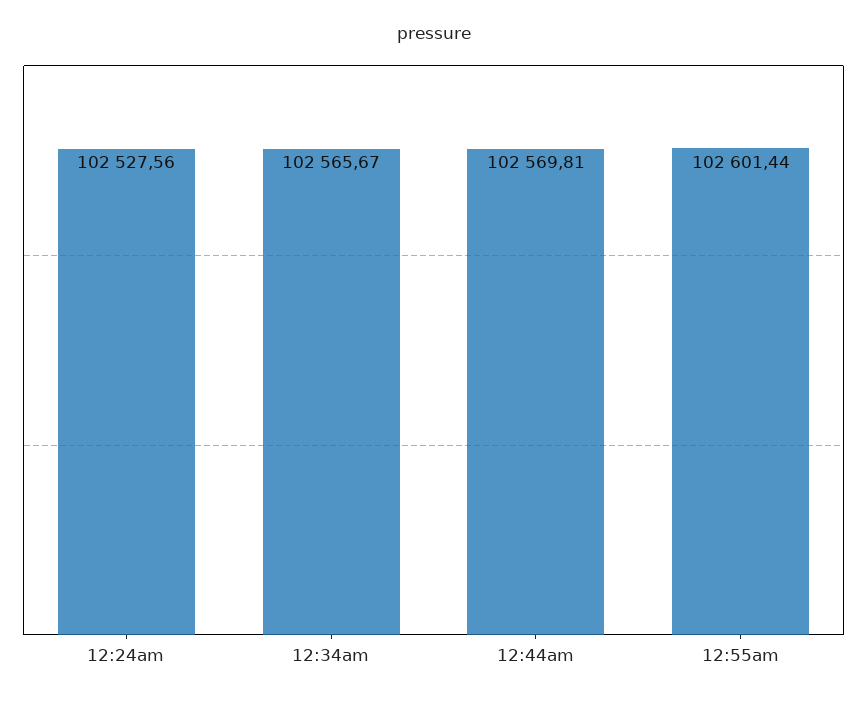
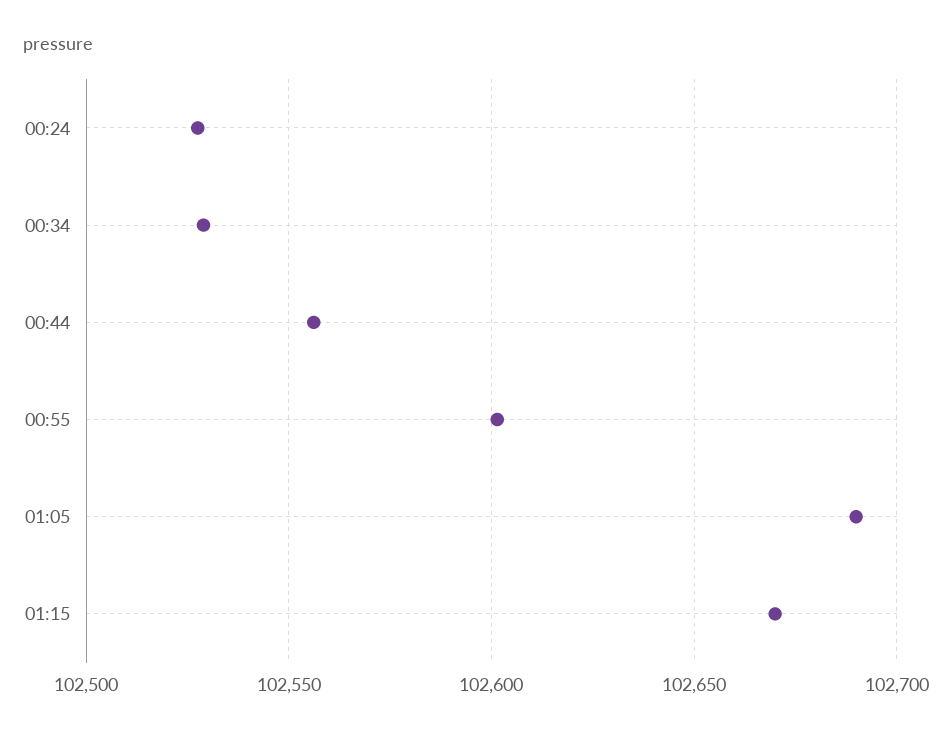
12:34am: 102565.67 -> 102530
12:44am: 102569.81 -> 102555
01:05: none -> 102690
01:15: none -> 102670

